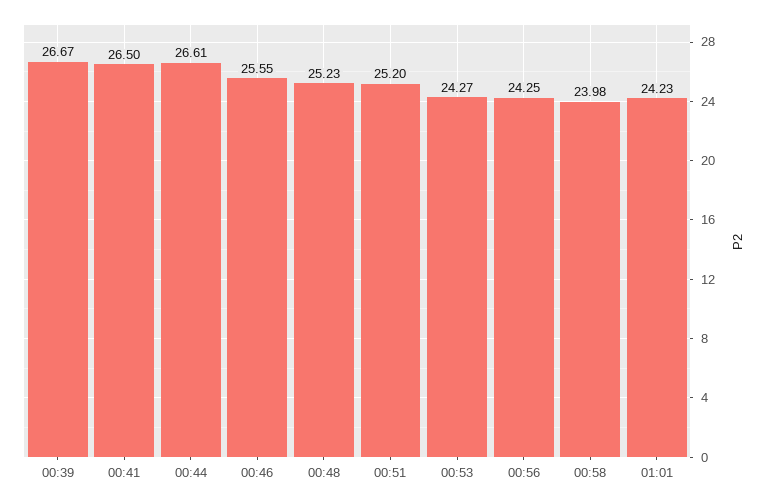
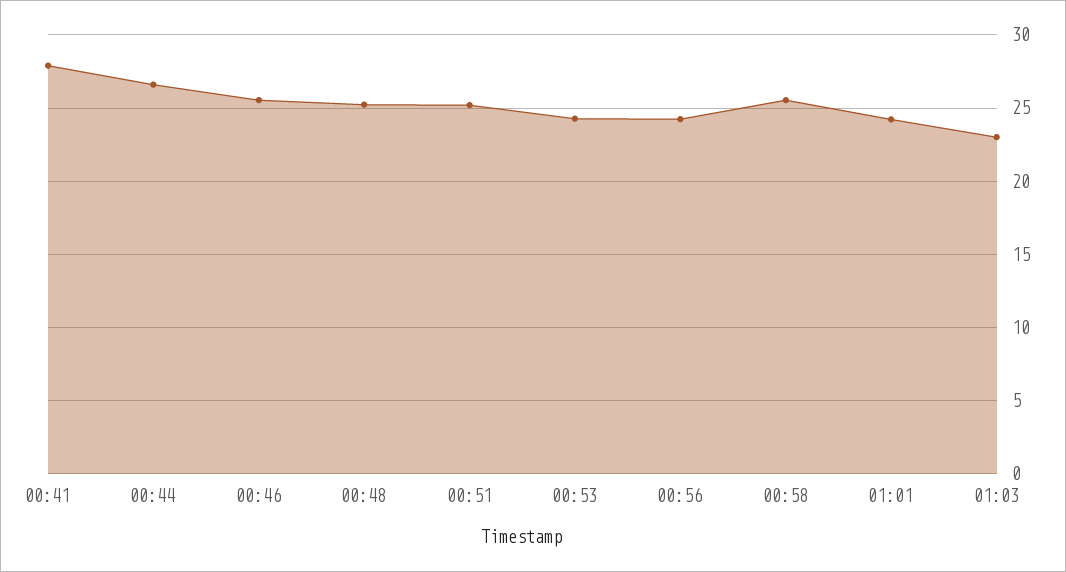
00:39: 26.67 -> none
00:41: 26.5 -> 28
00:58: 23.98 -> 25.5
01:03: none -> 23

